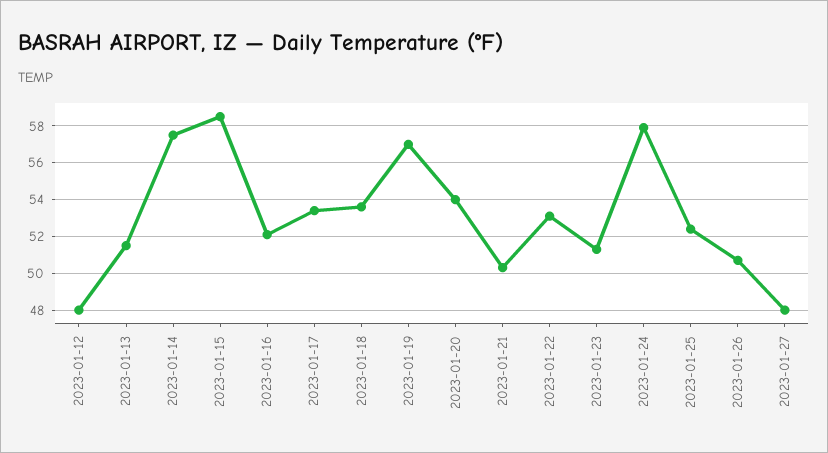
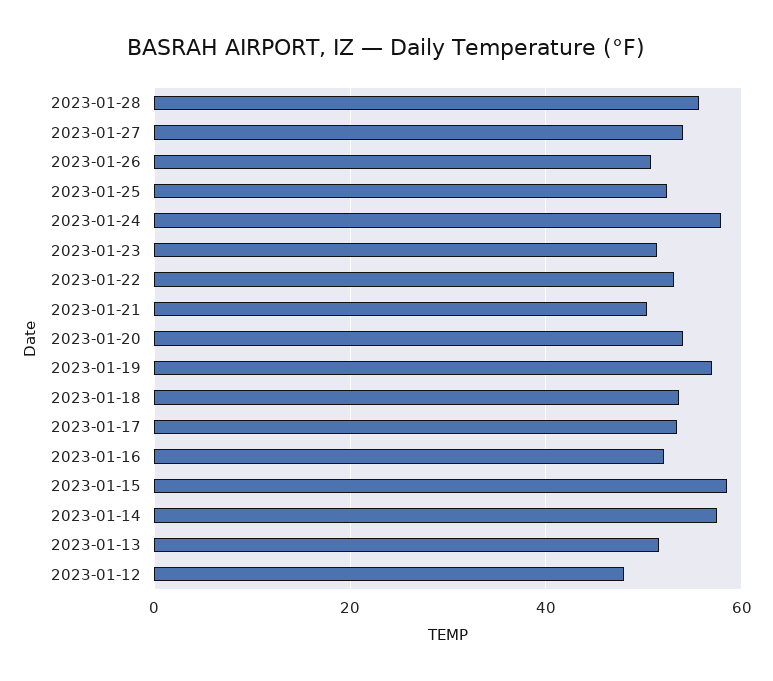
2023-01-27: 48 -> 54
2023-01-28: none -> 56

